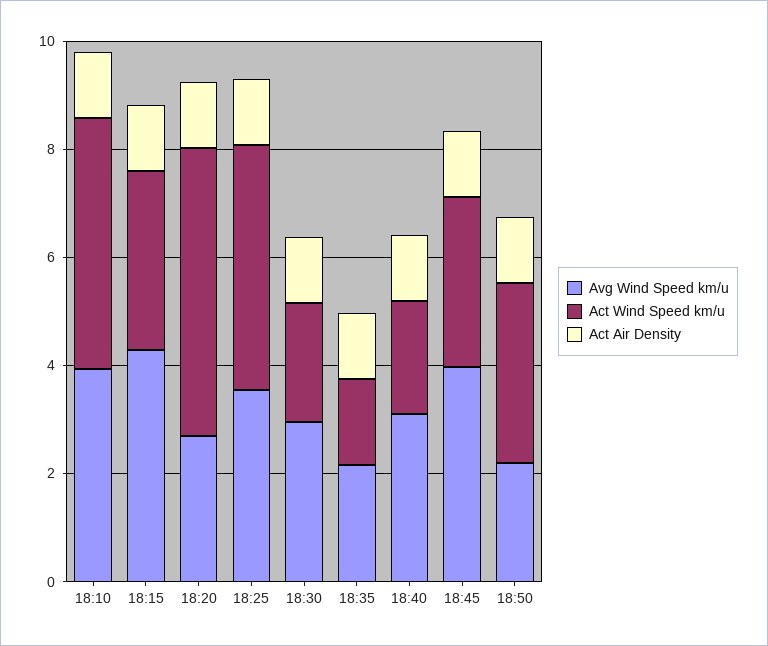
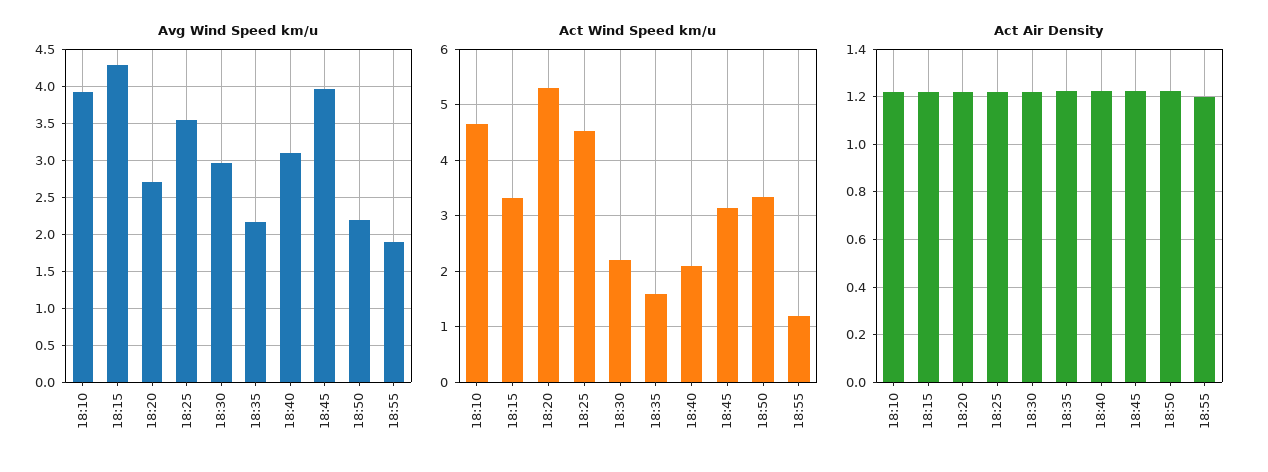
Avg Wind Speed km/u, 18:55: none -> 1.9
Act Wind Speed km/u, 18:55: none -> 1.2
Act Air Density, 18:55: none -> 1.2

